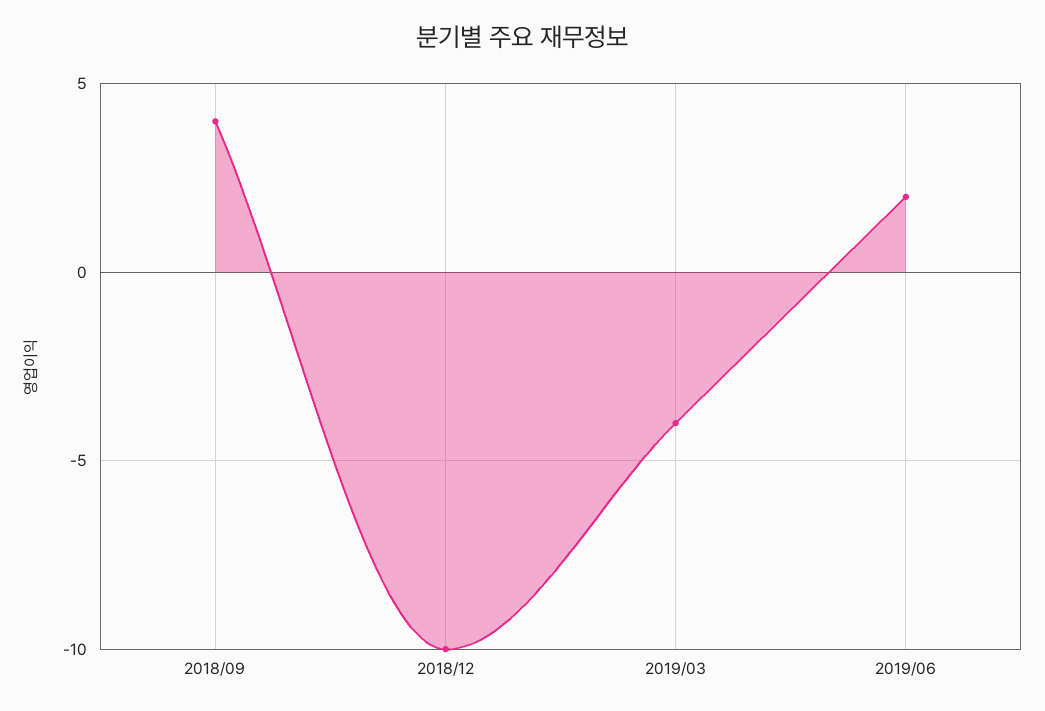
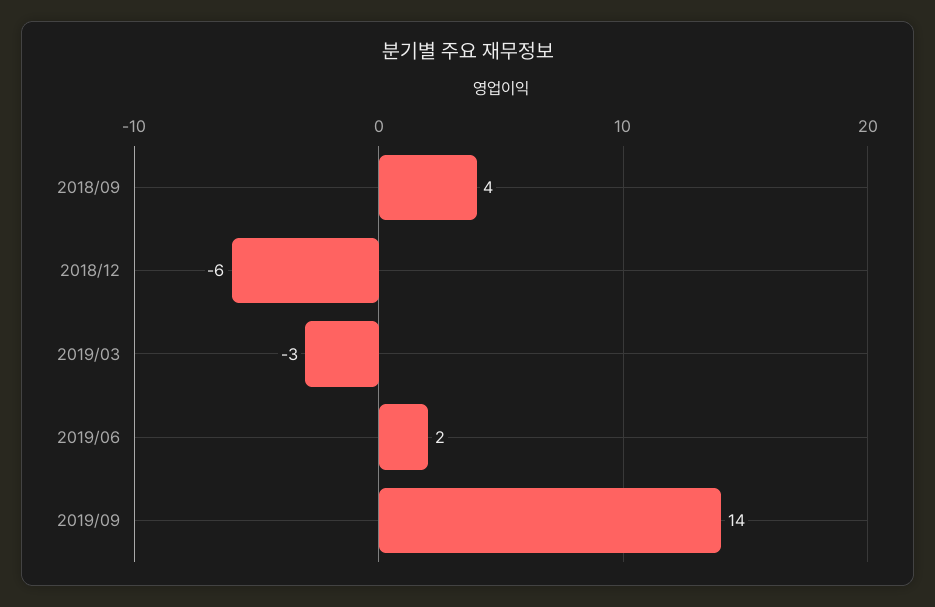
2018/12: -10 -> -6
2019/03: -4 -> -3
2019/09: none -> 14

